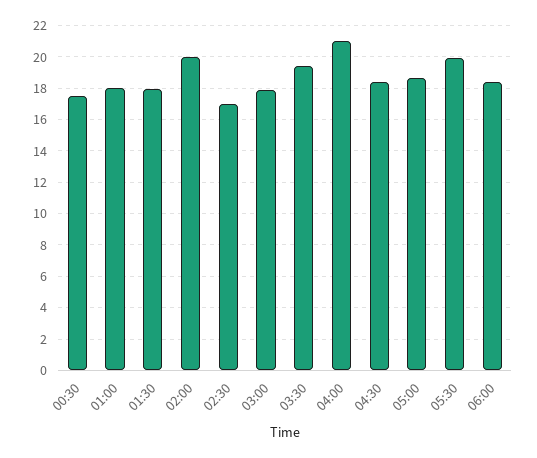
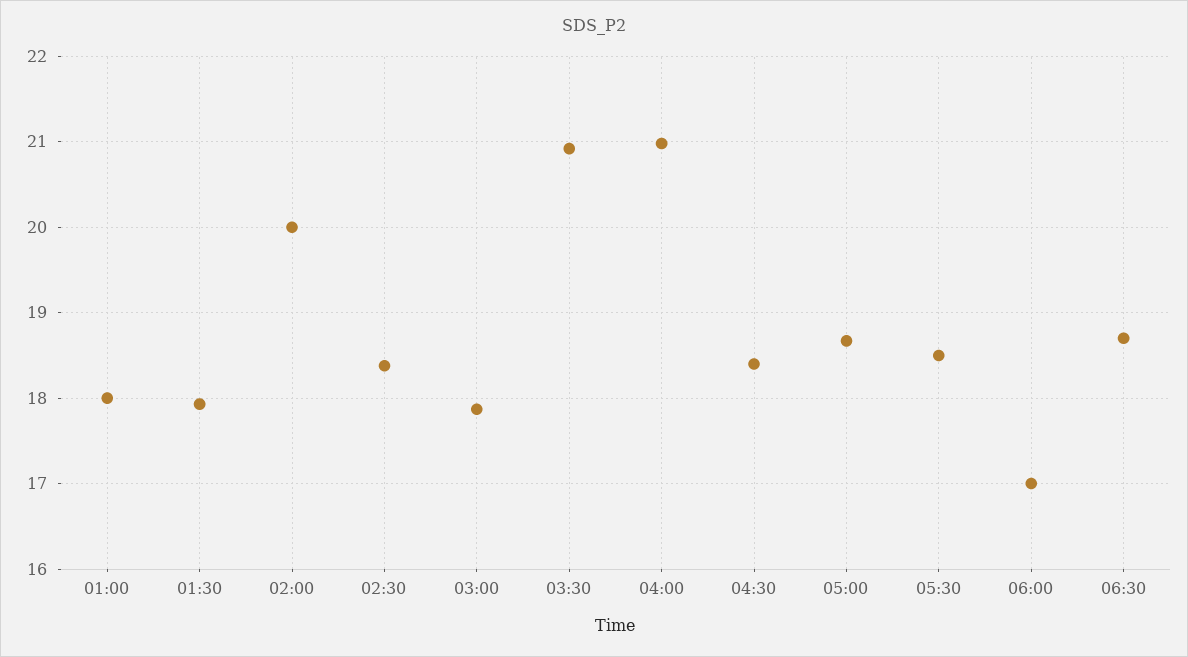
00:30: 17.5 -> none
02:30: 17 -> 18.4
03:30: 19.5 -> 20.9
05:30: 20 -> 18.5
06:00: 18.5 -> 17
06:30: none -> 18.7

